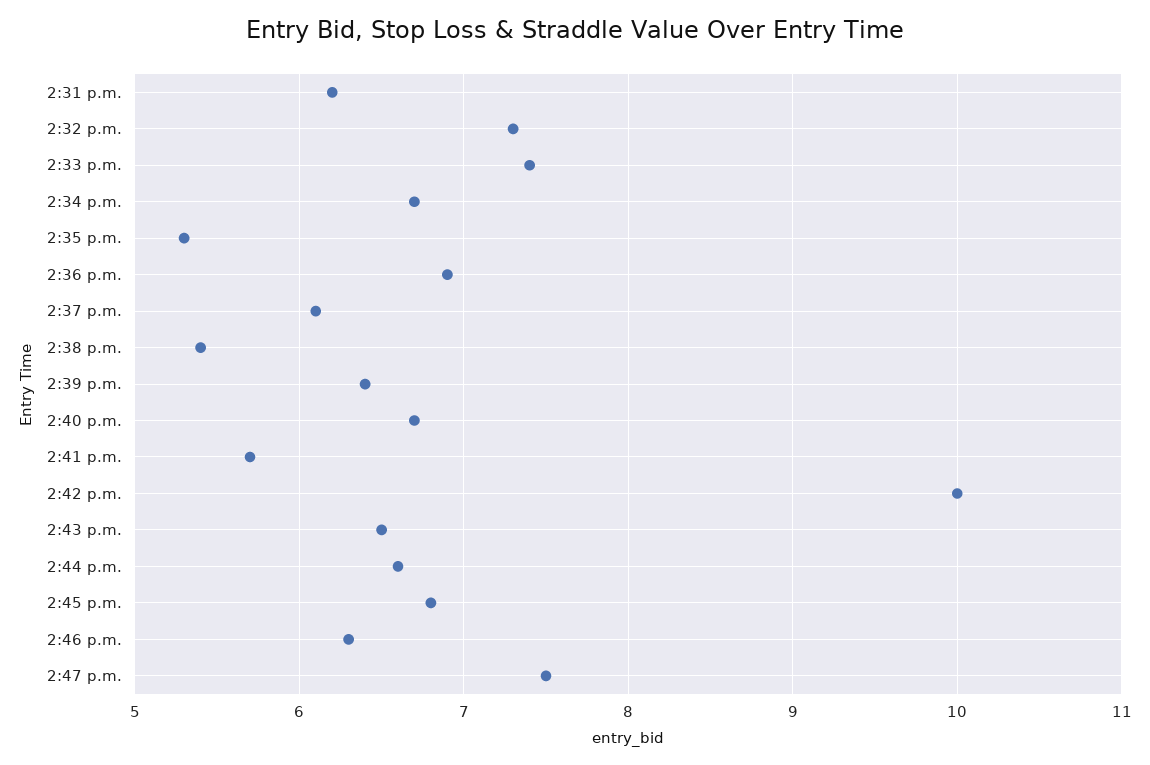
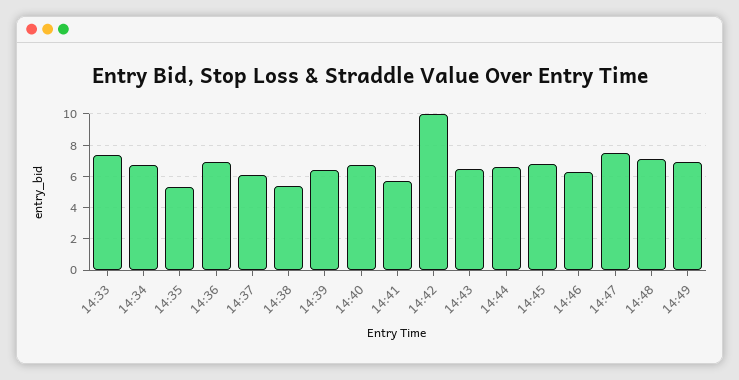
2:31 p.m.: 6.2 -> none
2:32 p.m.: 7.3 -> none
14:48: none -> 7
14:49: none -> 7

